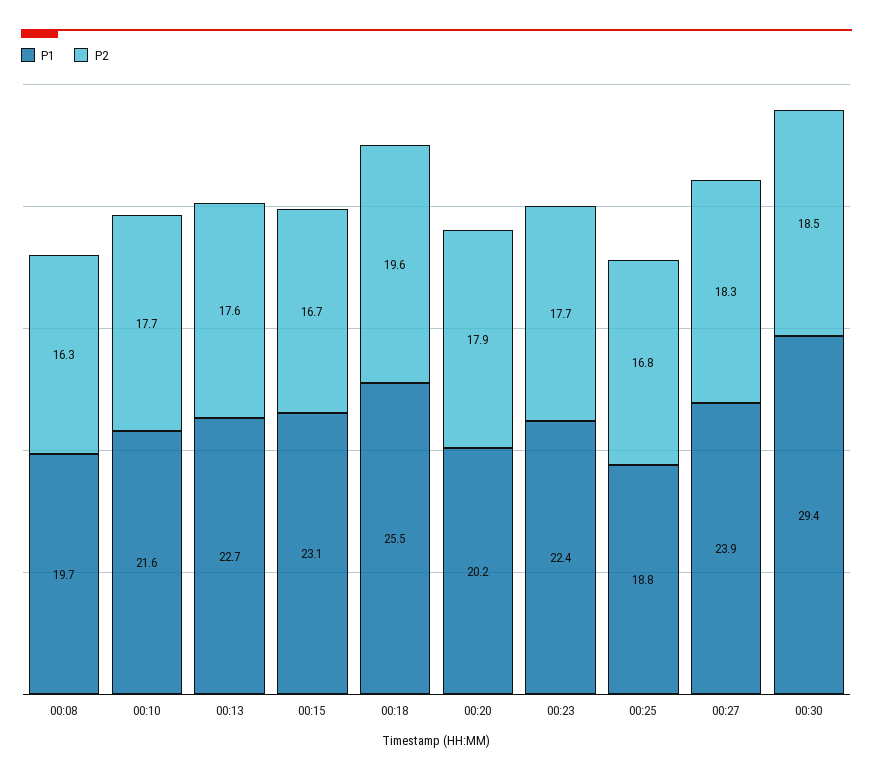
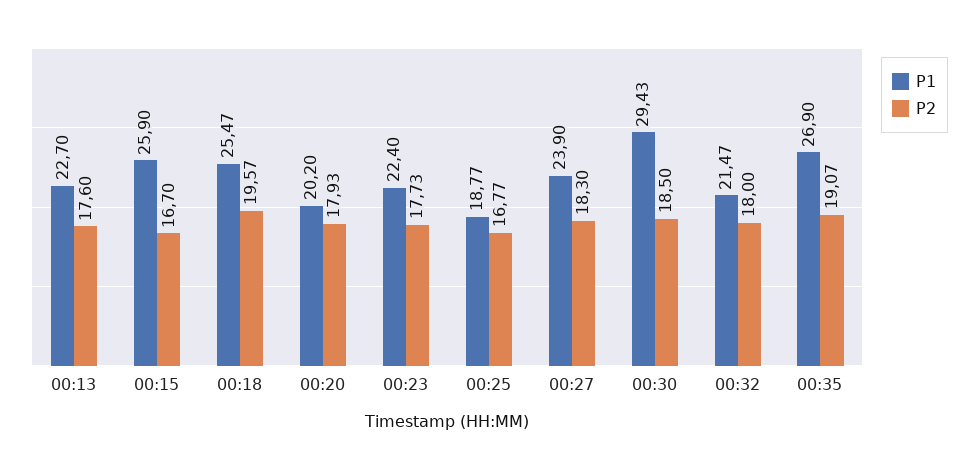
P1, 00:08: 19.7 -> none
P2, 00:08: 16.3 -> none
P1, 00:10: 21.6 -> none
P2, 00:10: 17.7 -> none
P1, 00:15: 23.1 -> 25.9
P1, 00:32: none -> 21.47
P2, 00:32: none -> 18
P1, 00:35: none -> 26.9
P2, 00:35: none -> 19.07

